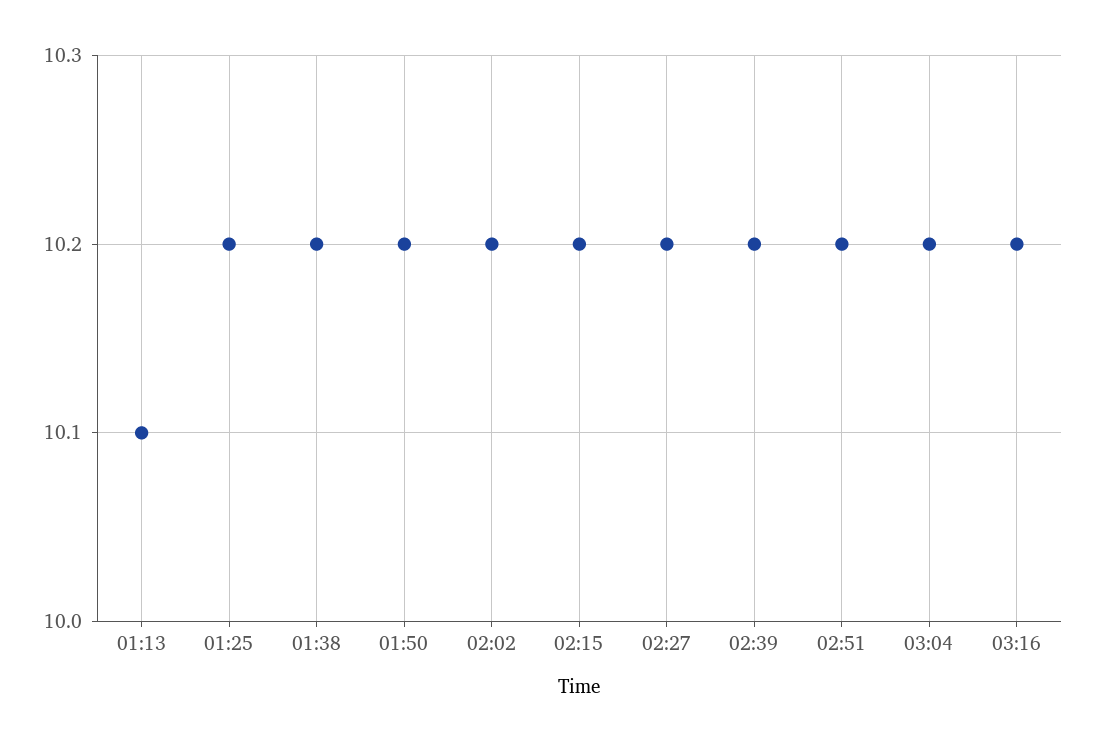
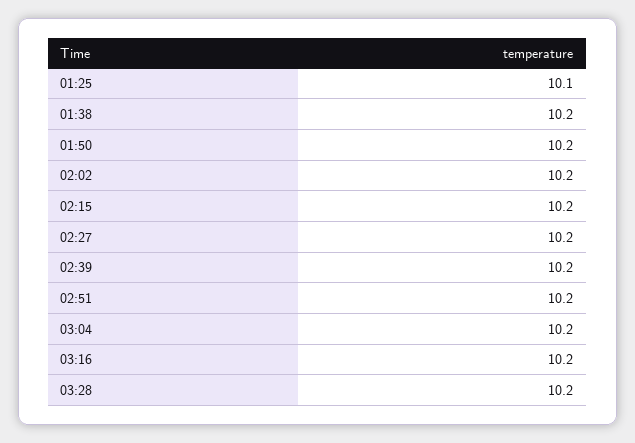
01:13: 10.1 -> none
01:25: 10.2 -> 10.1
03:28: none -> 10.2

